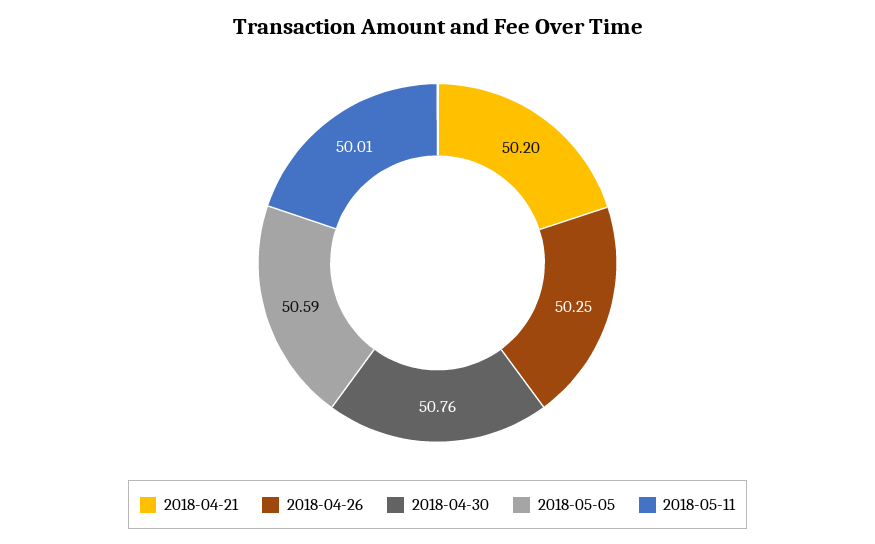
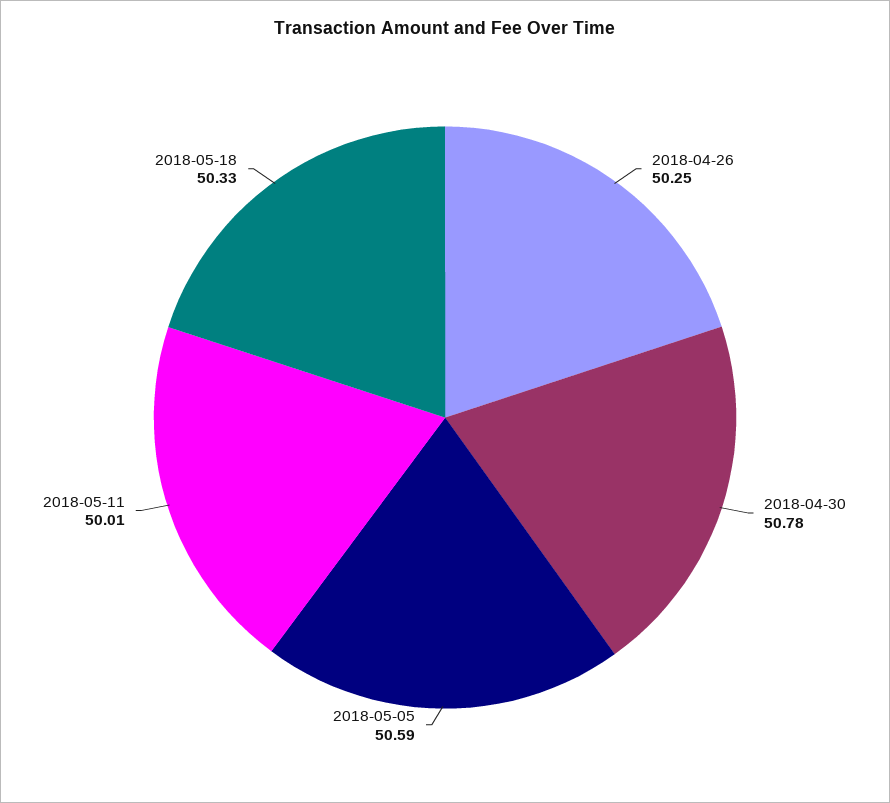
2018-04-21: 50.2 -> none
2018-04-30: 50.76 -> 50.78
2018-05-18: none -> 50.33

